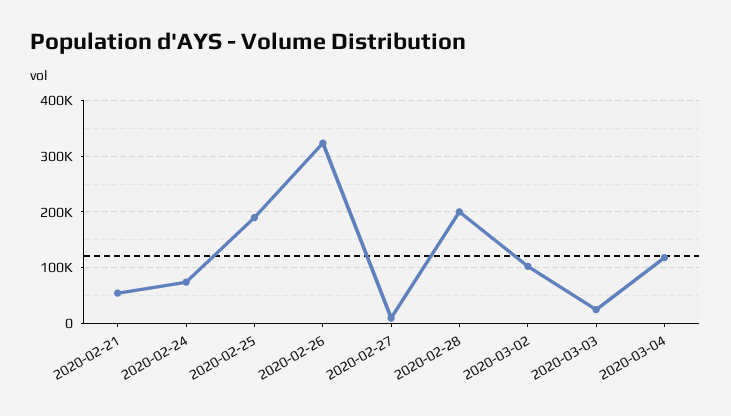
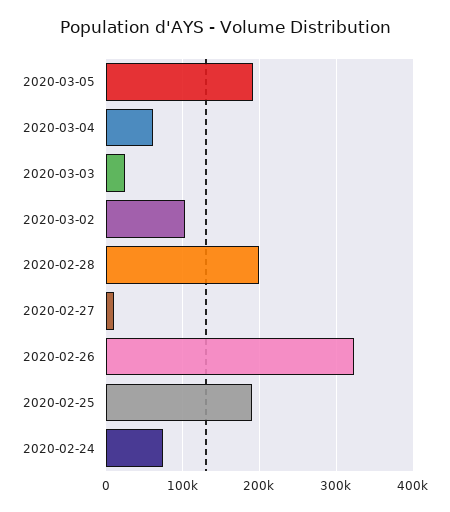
2020-02-21: 60000 -> none
2020-03-04: 120000 -> 60000
2020-03-05: none -> 190000

